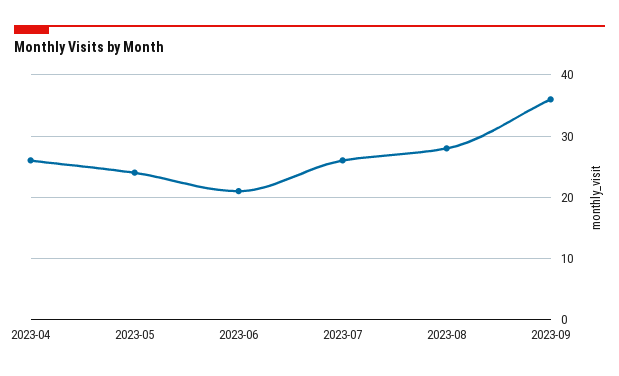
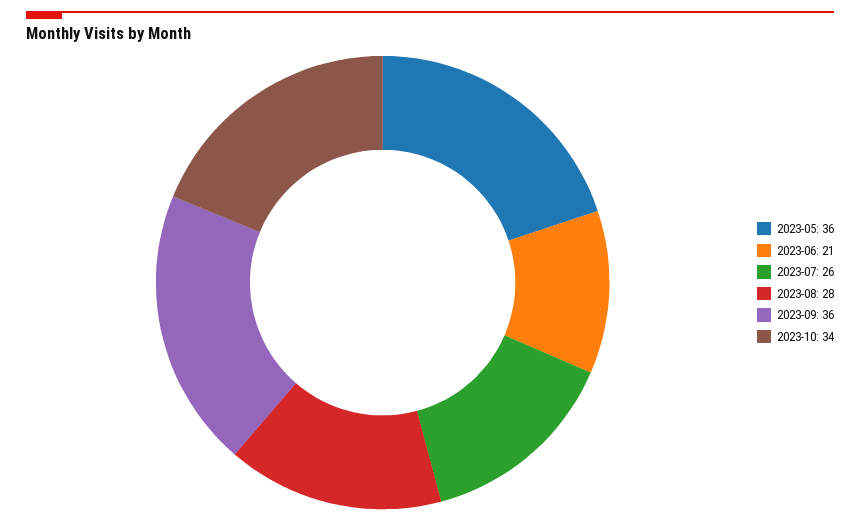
2023-04: 26 -> none
2023-05: 24 -> 36
2023-10: none -> 34

